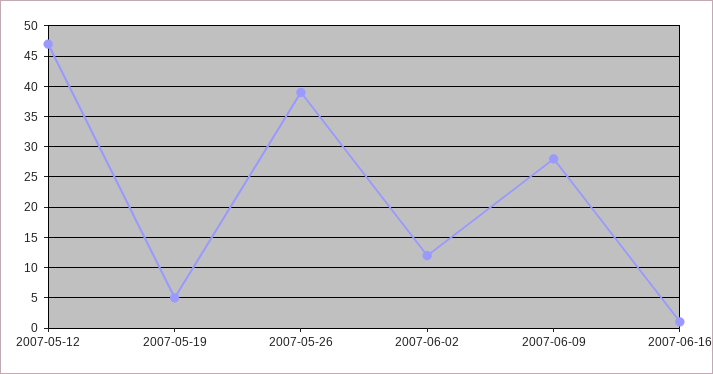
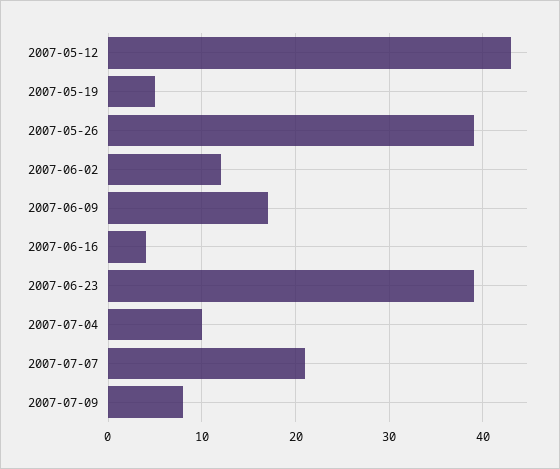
2007-05-12: 47 -> 43
2007-06-09: 28 -> 17
2007-06-16: 1 -> 4
2007-06-23: none -> 39
2007-07-04: none -> 10
2007-07-07: none -> 21
2007-07-09: none -> 8

